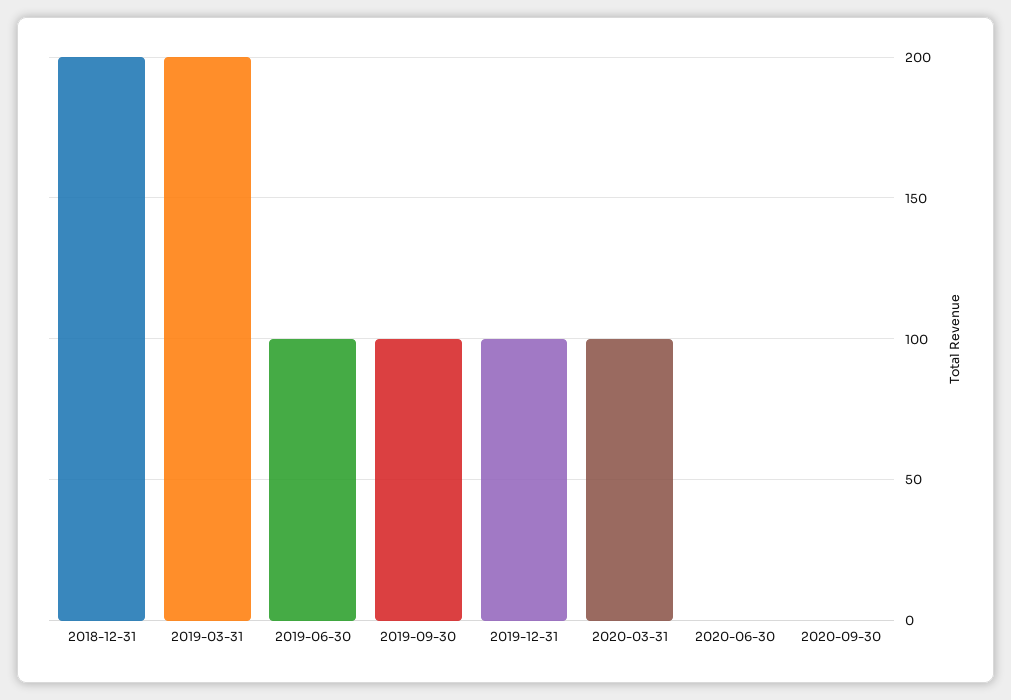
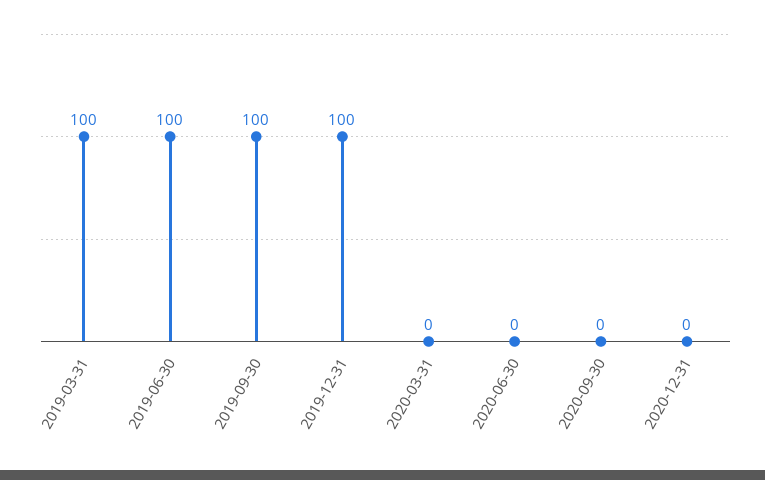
2018-12-31: 200 -> none
2019-03-31: 200 -> 100
2020-03-31: 100 -> 0
2020-12-31: none -> 0

